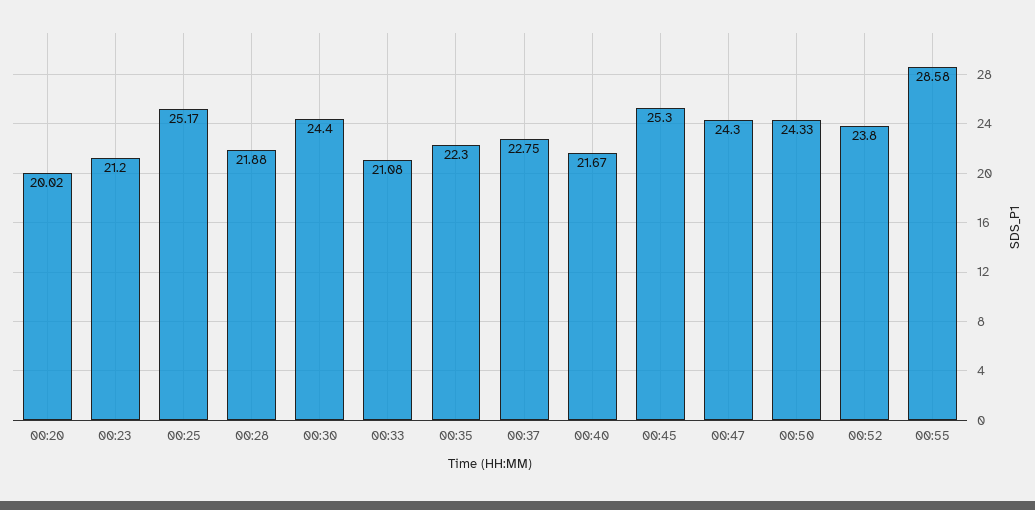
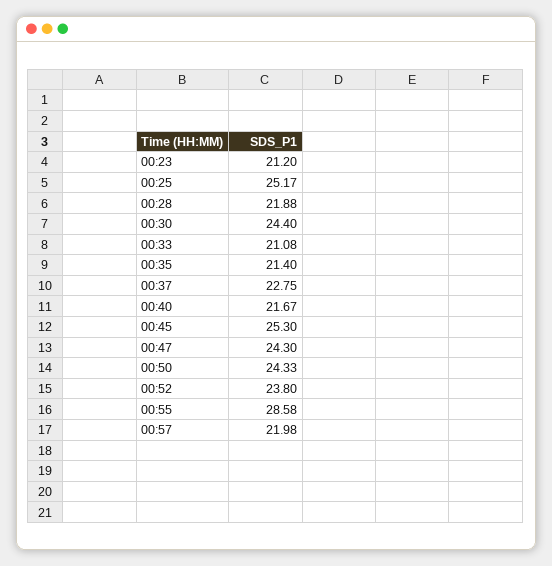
00:20: 20.02 -> none
00:35: 22.3 -> 21.4
00:57: none -> 21.98

